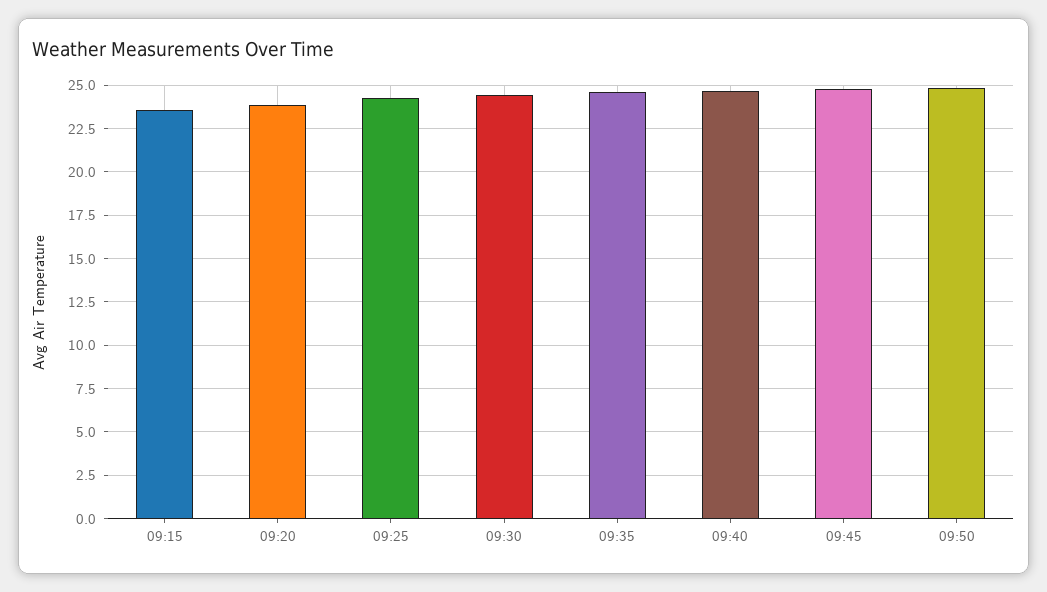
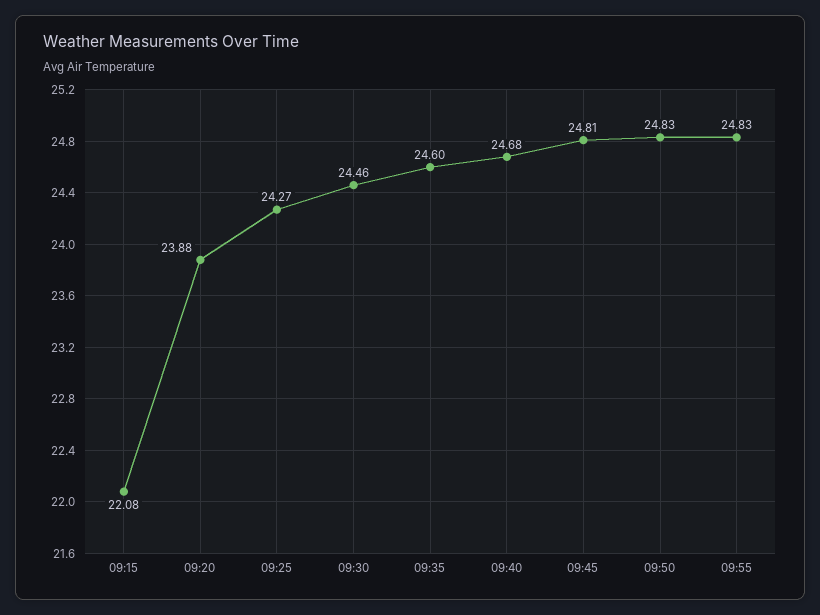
09:15: 23.5 -> 22.08
09:55: none -> 24.83

